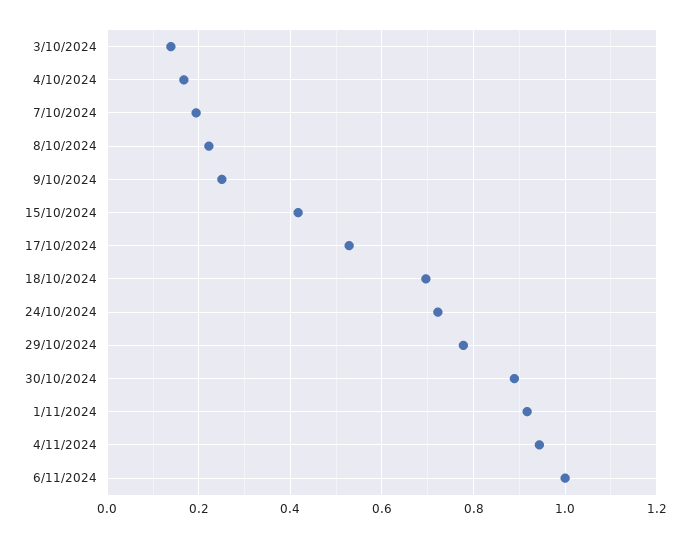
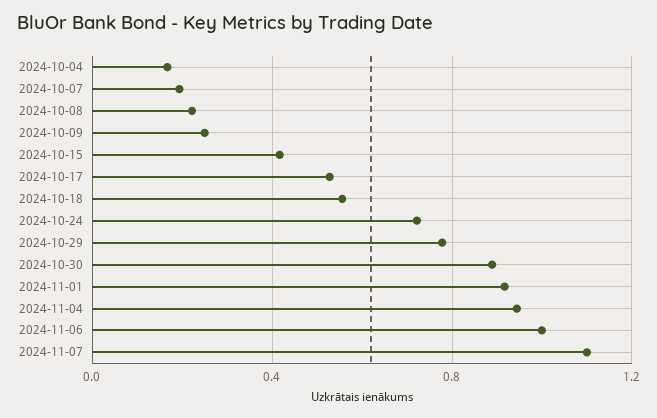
3/10/2024: 0.14 -> none
18/10/2024: 0.7 -> 0.55
2024-11-07: none -> 1.1

